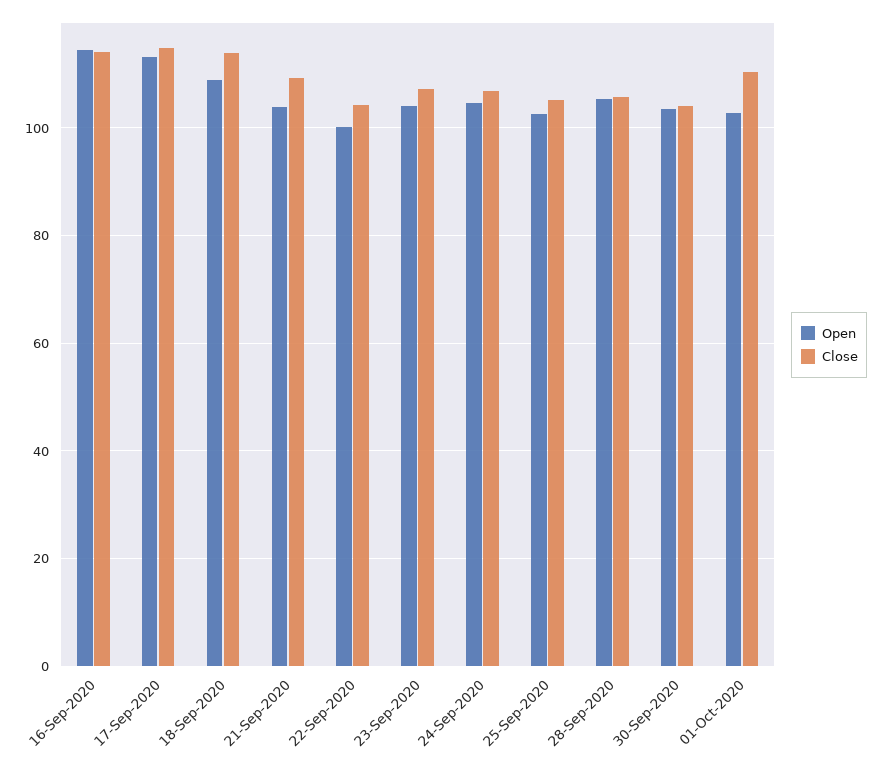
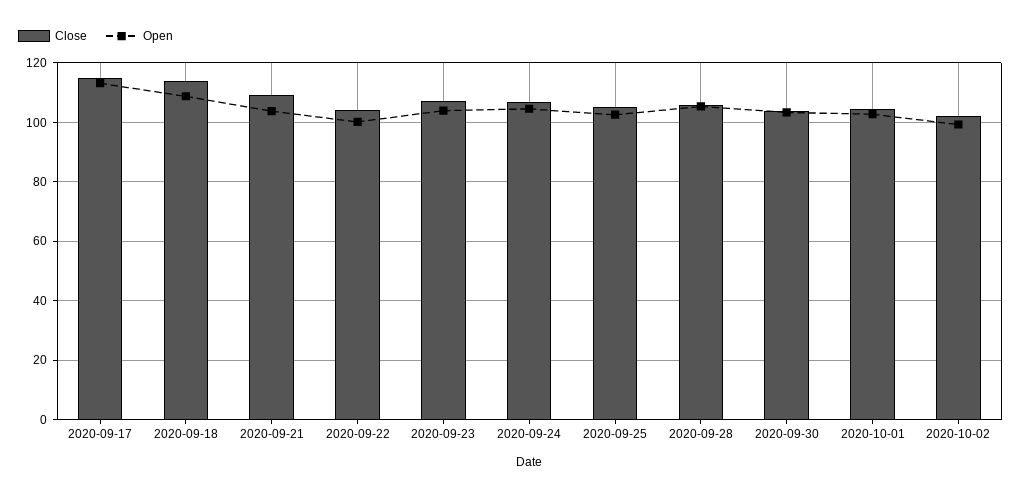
Open, 16-Sep-2020: 114 -> none
Close, 16-Sep-2020: 114 -> none
Close, 01-Oct-2020: 110 -> 105
Close, 2020-10-02: none -> 102.5
Open, 2020-10-02: none -> 100

